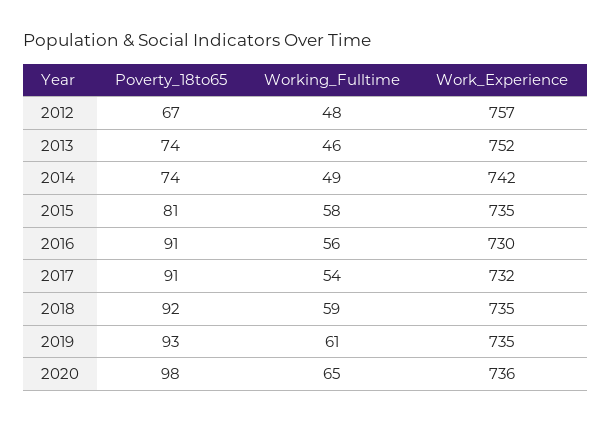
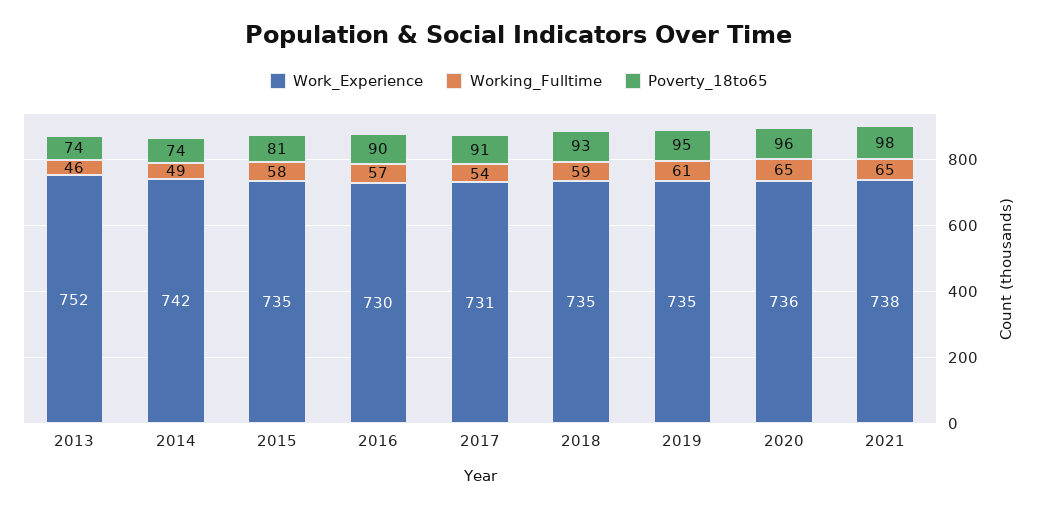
Poverty_18to65, 2012: 67 -> none
Working_Fulltime, 2012: 48 -> none
Work_Experience, 2012: 757 -> none
Poverty_18to65, 2016: 91 -> 90
Working_Fulltime, 2016: 56 -> 57
Work_Experience, 2017: 732 -> 731
Poverty_18to65, 2018: 92 -> 93
Poverty_18to65, 2019: 93 -> 95
Poverty_18to65, 2020: 98 -> 96
Work_Experience, 2021: none -> 738
Working_Fulltime, 2021: none -> 65
Poverty_18to65, 2021: none -> 98

